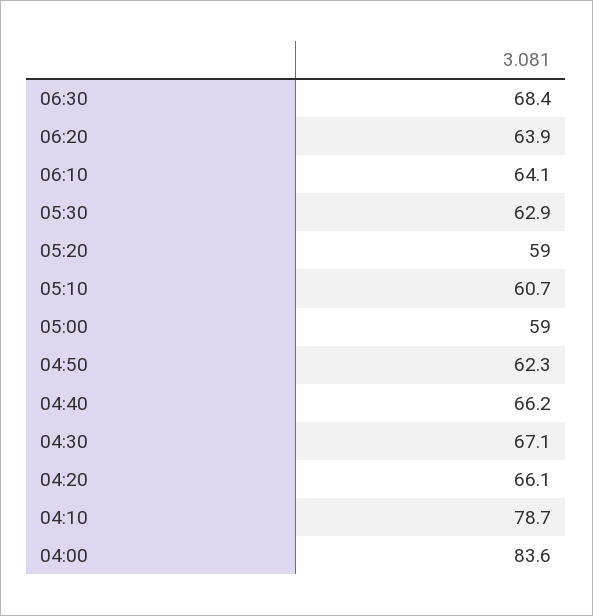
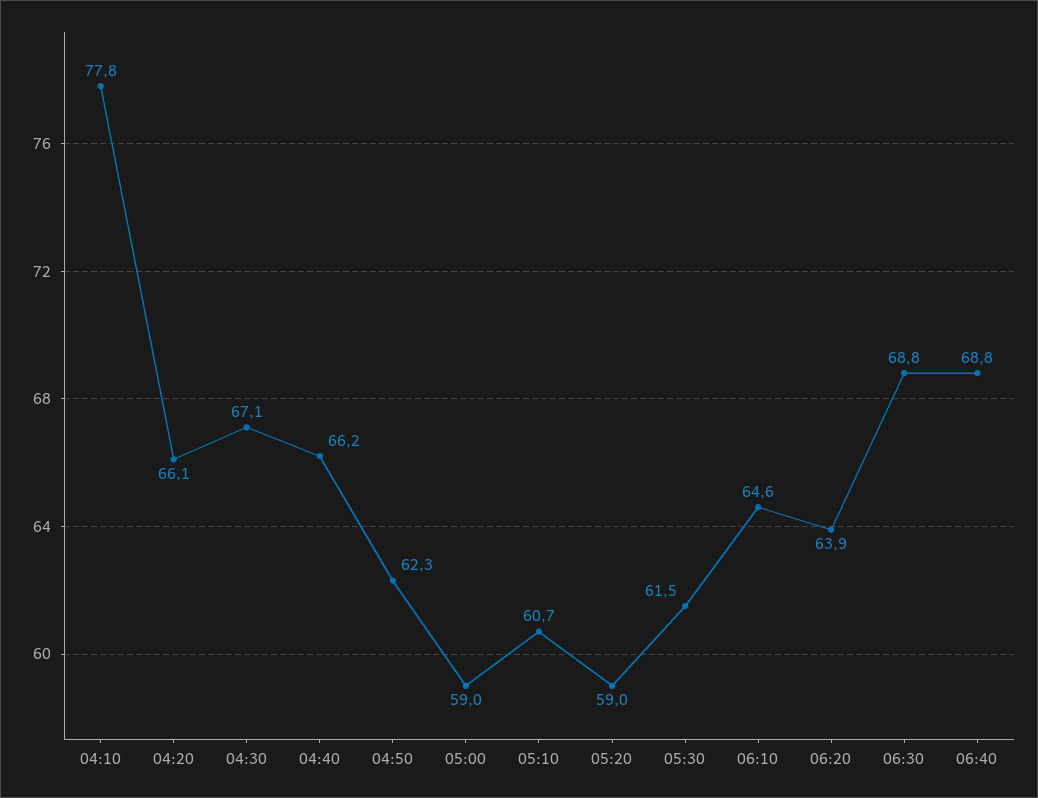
06:30: 68.4 -> 68.8
06:10: 64.1 -> 64.6
05:30: 62.9 -> 61.5
04:10: 78.7 -> 77.8
04:00: 83.6 -> none
06:40: none -> 68.8

